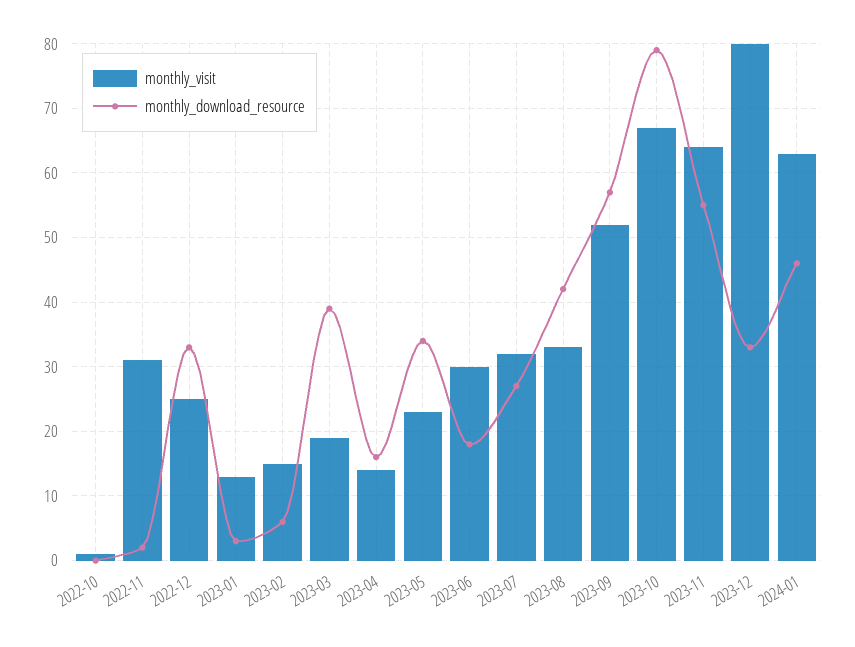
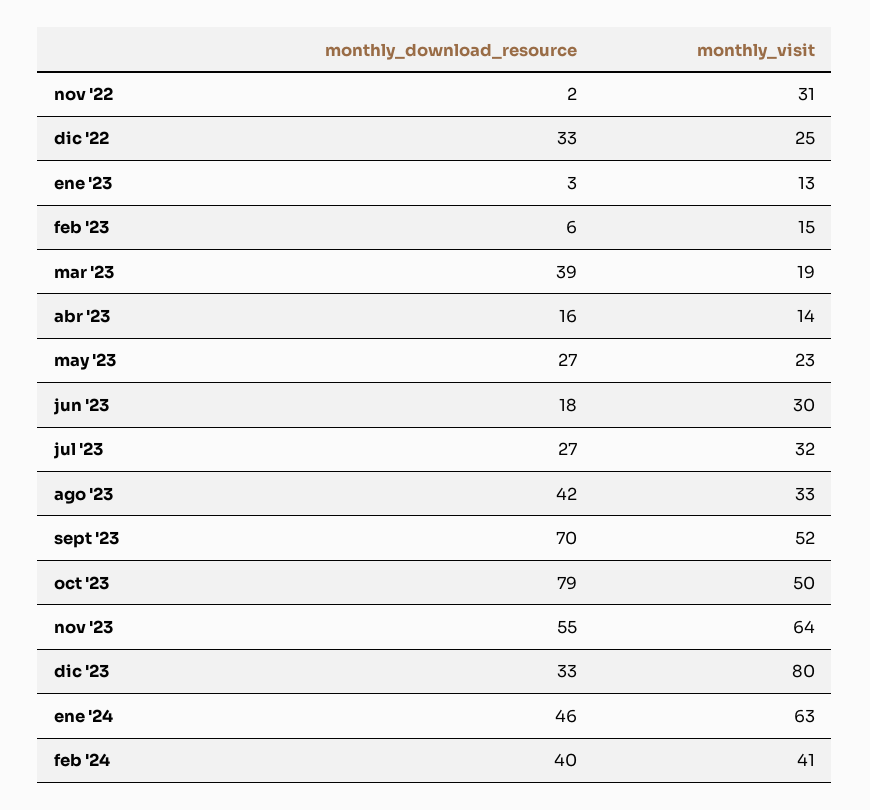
monthly_visit, 2022-10: 1 -> none
monthly_download_resource, 2022-10: 0 -> none
monthly_download_resource, 2023-05: 34 -> 27
monthly_download_resource, 2023-09: 57 -> 70
monthly_visit, 2023-10: 67 -> 50
monthly_download_resource, feb '24: none -> 40
monthly_visit, feb '24: none -> 41

